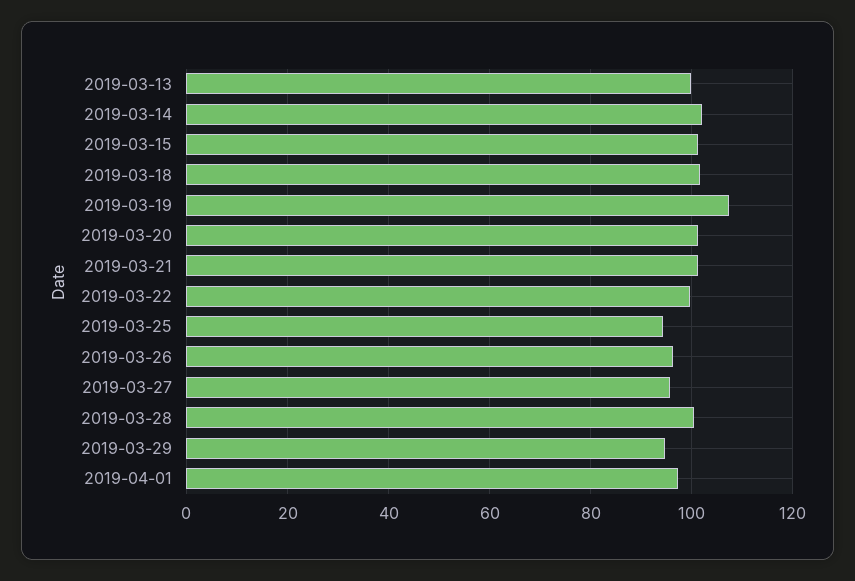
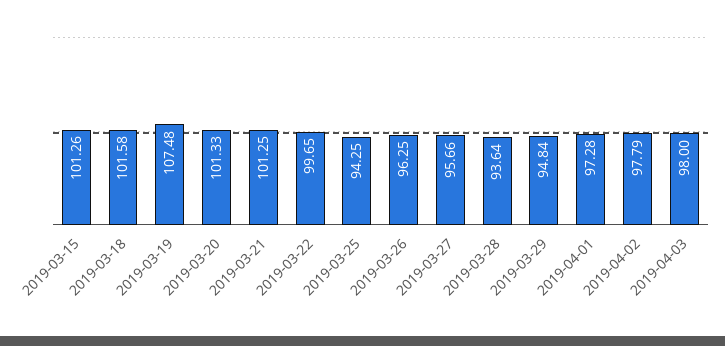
2019-03-13: 100 -> none
2019-03-14: 102 -> none
2019-03-28: 100 -> 93.64
2019-04-02: none -> 97.79
2019-04-03: none -> 98

